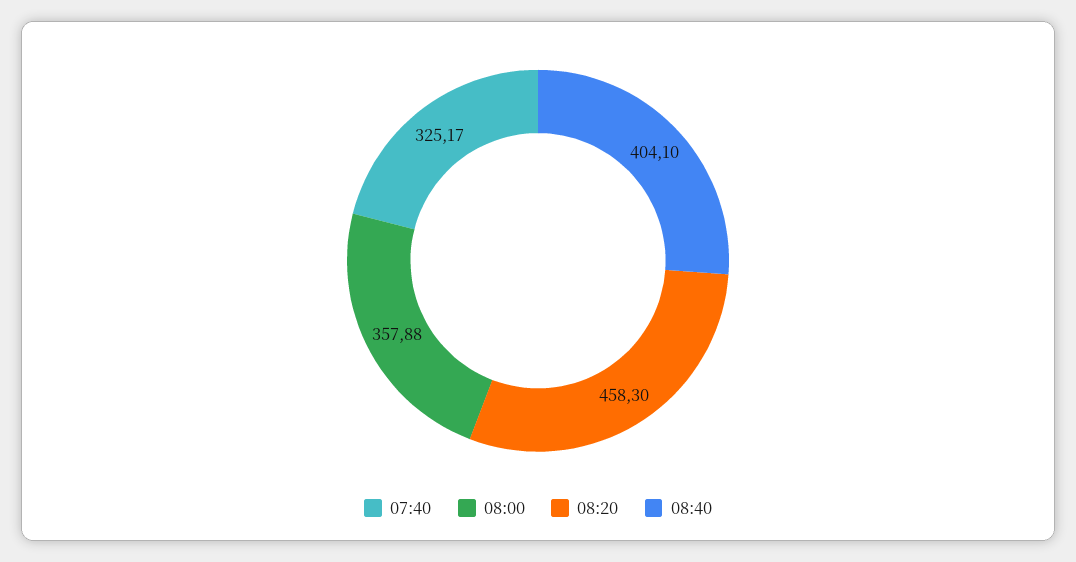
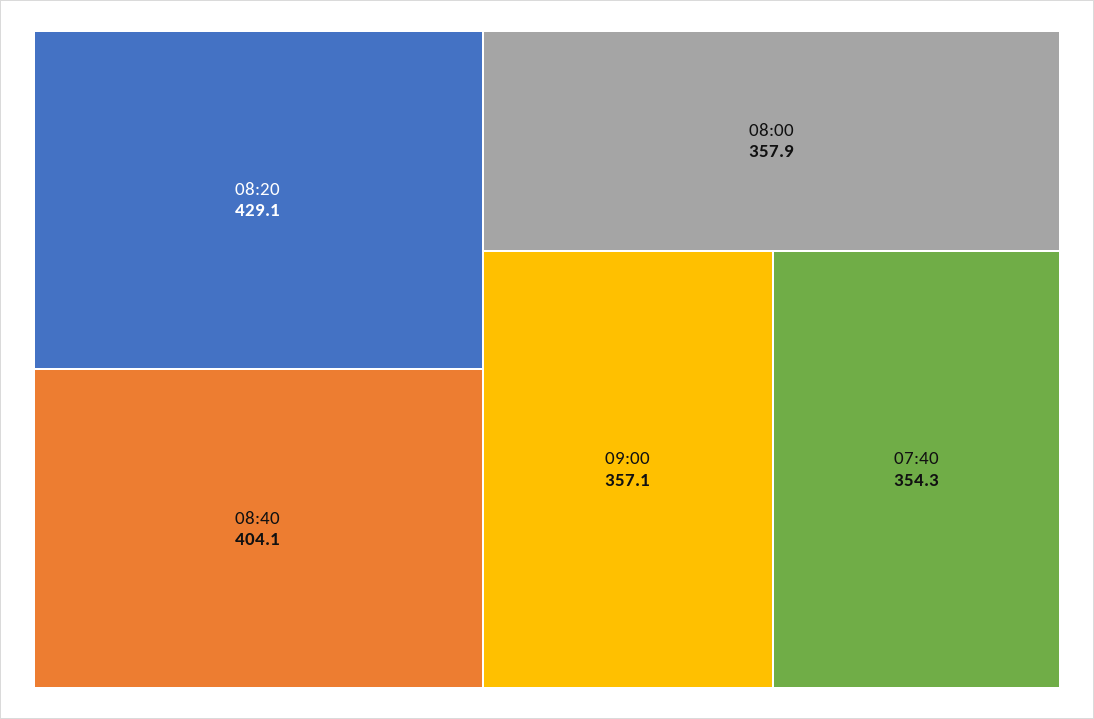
07:40: 325.17 -> 354.3
08:20: 458.3 -> 429.1
09:00: none -> 357.1

